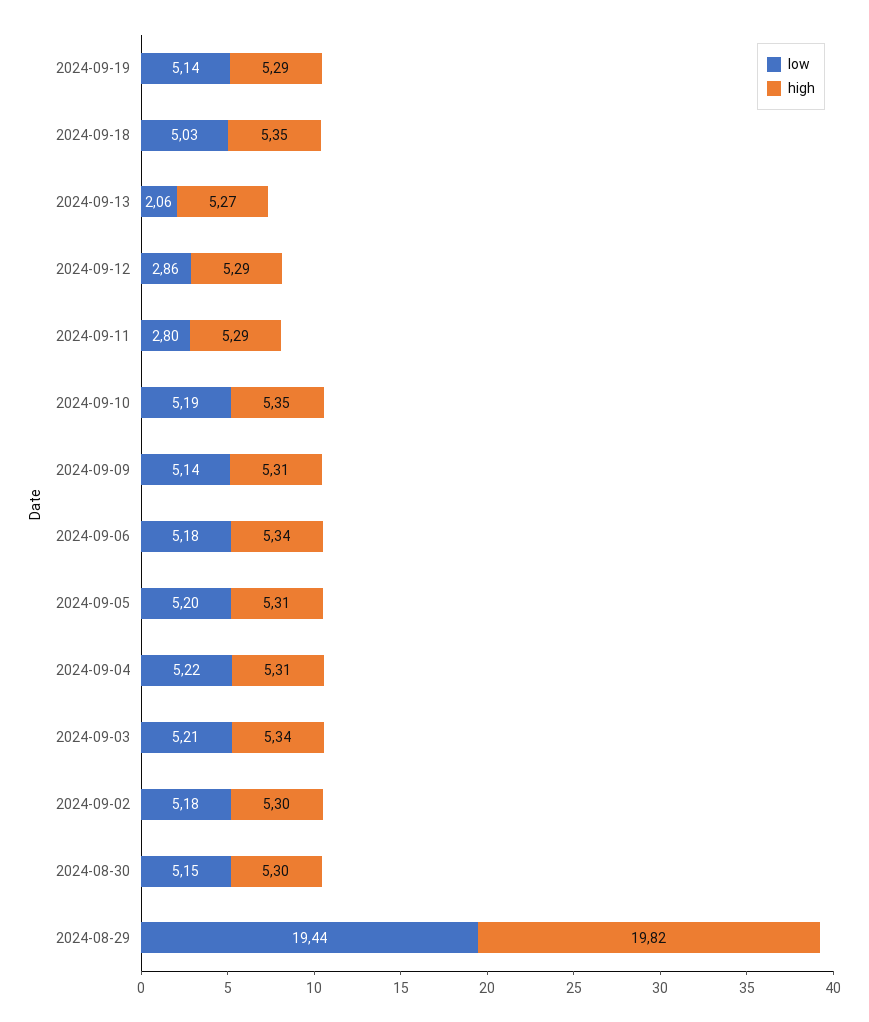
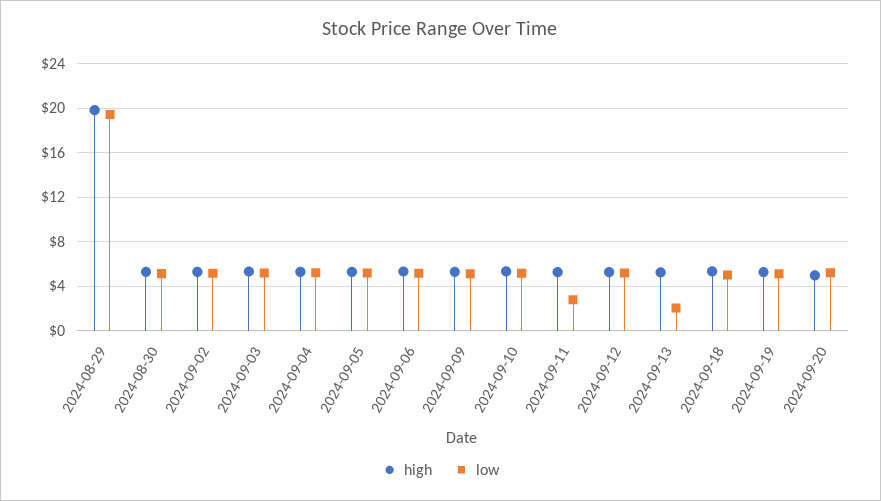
low, 2024-09-12: 2.86 -> 5
high, 2024-09-20: none -> 5
low, 2024-09-20: none -> 5

